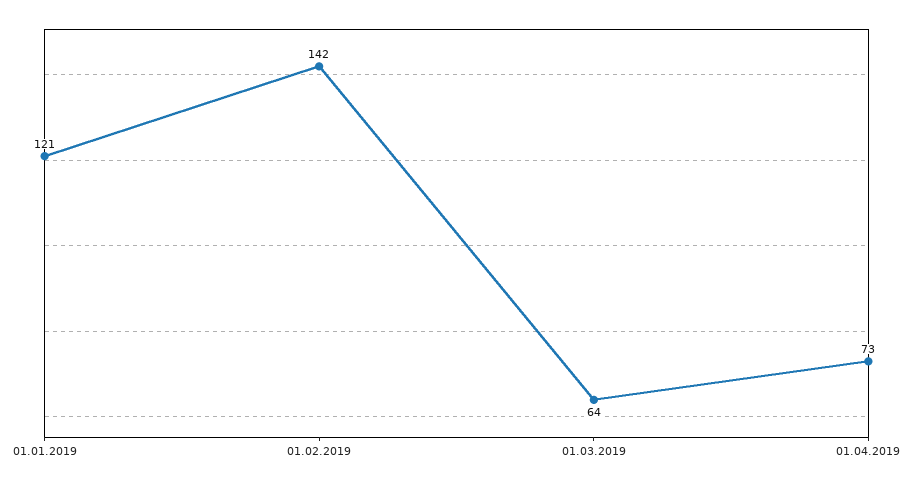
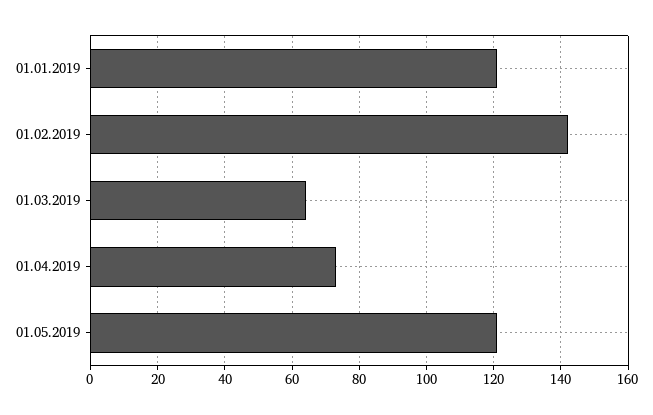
01.05.2019: none -> 120

